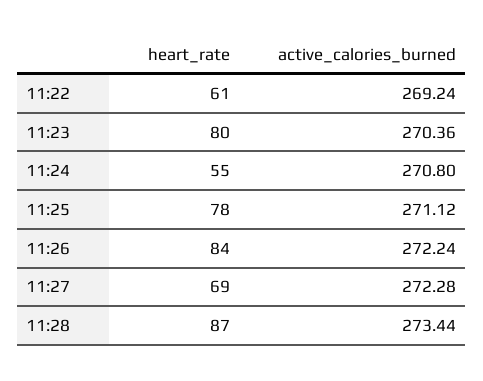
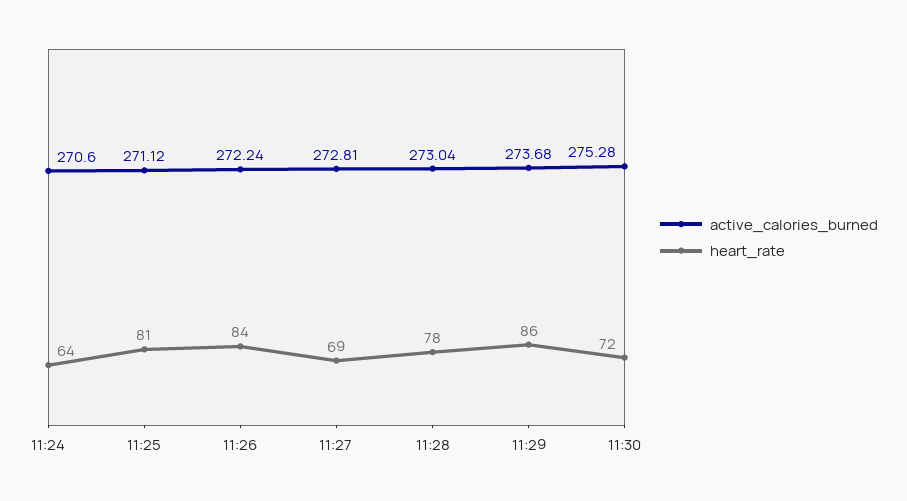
heart_rate, 11:22: 61 -> none
active_calories_burned, 11:22: 269.24 -> none
heart_rate, 11:23: 80 -> none
active_calories_burned, 11:23: 270.36 -> none
heart_rate, 11:24: 55 -> 64
active_calories_burned, 11:24: 270.8 -> 270.6
heart_rate, 11:25: 78 -> 81
active_calories_burned, 11:27: 272.28 -> 272.81
heart_rate, 11:28: 87 -> 78
active_calories_burned, 11:28: 273.44 -> 273.04
active_calories_burned, 11:29: none -> 273.68
heart_rate, 11:29: none -> 86
active_calories_burned, 11:30: none -> 275.28
heart_rate, 11:30: none -> 72

